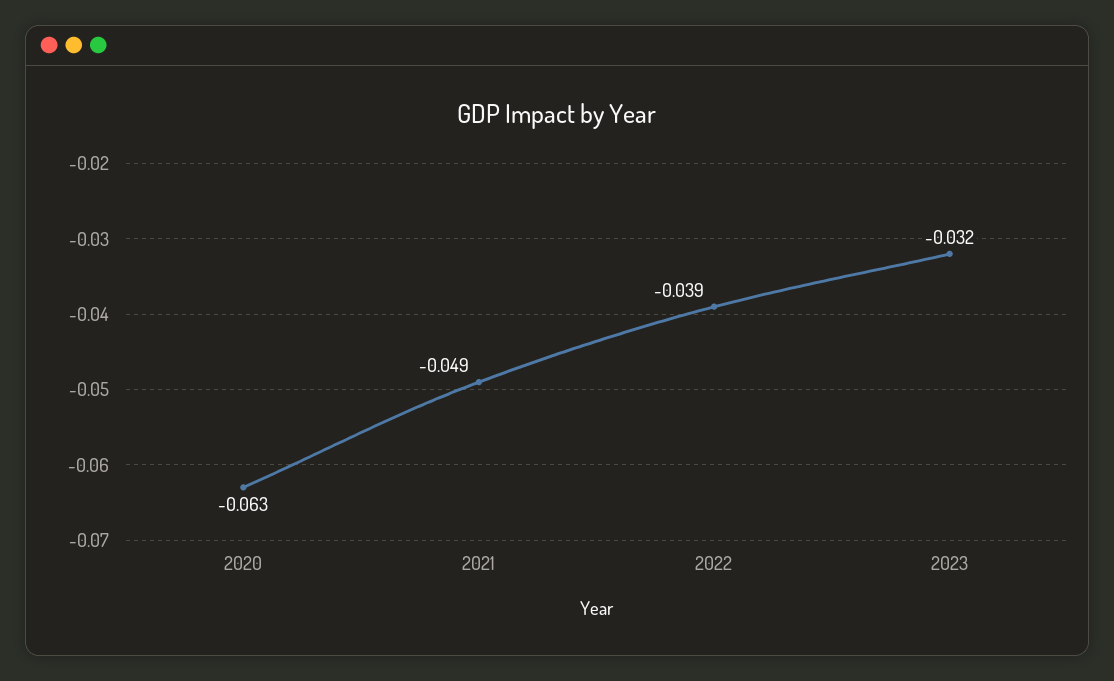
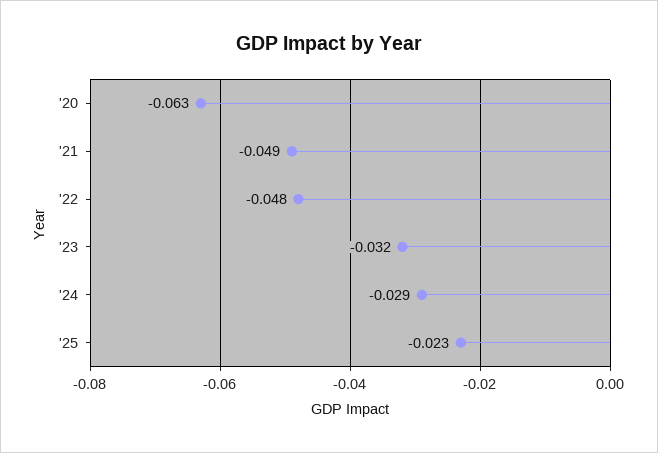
2022: -0.039 -> -0.048
'24: none -> -0.029
'25: none -> -0.023

